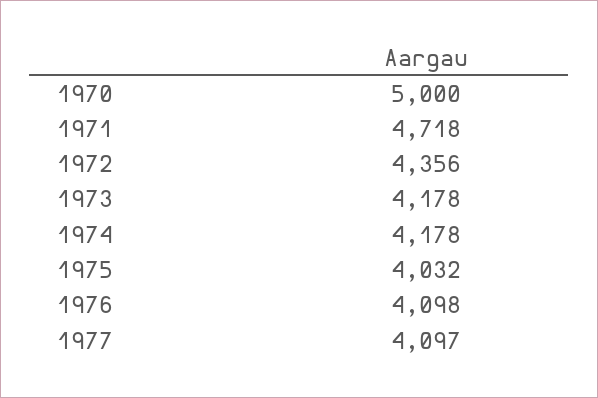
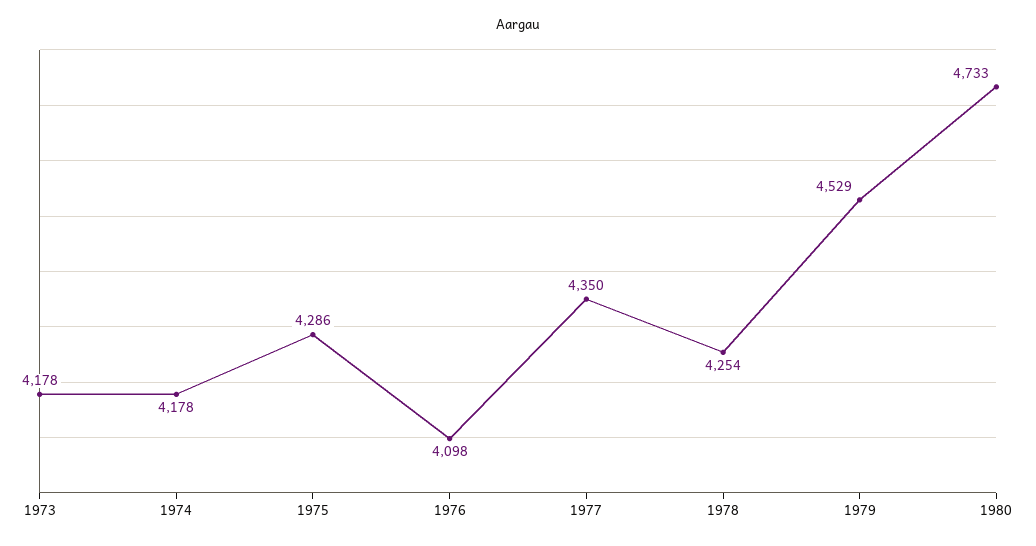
1970: 5000 -> none
1971: 4718 -> none
1972: 4356 -> none
1975: 4032 -> 4286
1977: 4097 -> 4350
1978: none -> 4254
1979: none -> 4529
1980: none -> 4733

